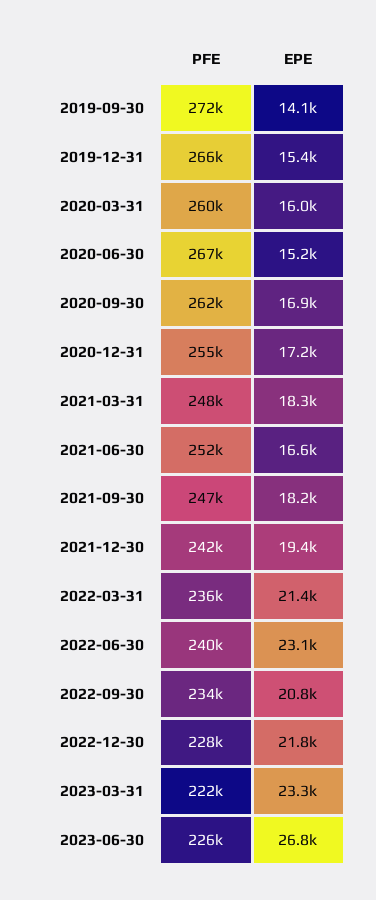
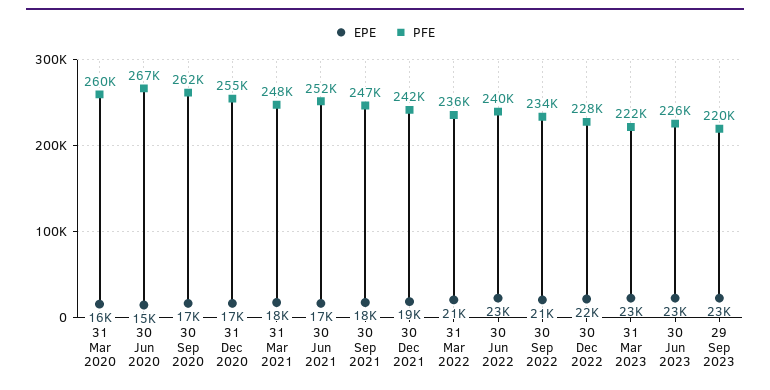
PFE, 2019-09-30: 272000 -> none
EPE, 2019-09-30: 14100 -> none
PFE, 2019-12-31: 266000 -> none
EPE, 2019-12-31: 15400 -> none
EPE, 2023-06-30: 26800 -> 23000
EPE, 29 Sep 2023: none -> 23000
PFE, 29 Sep 2023: none -> 220000

